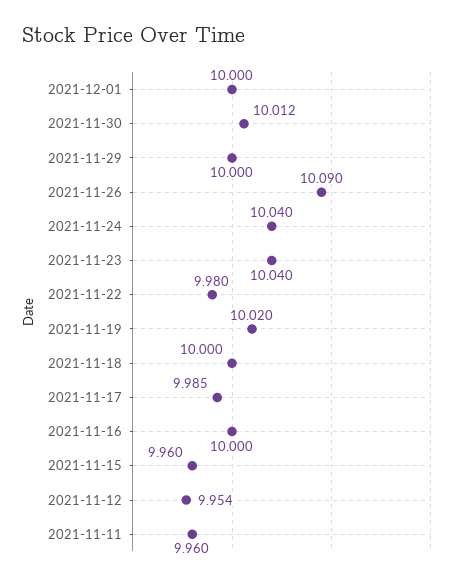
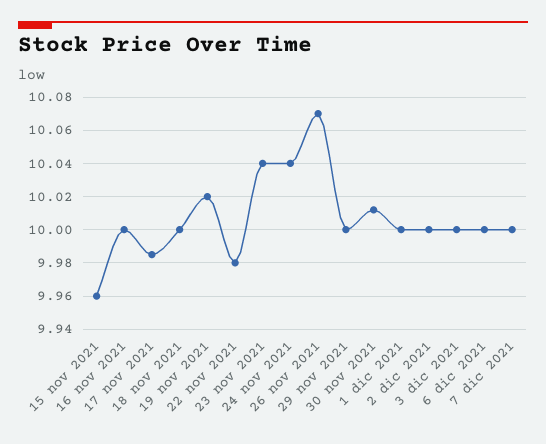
2021-11-26: 10.09 -> 10.07
2021-11-12: 9.954 -> none
2021-11-11: 9.96 -> none
2 dic 2021: none -> 10
3 dic 2021: none -> 10
6 dic 2021: none -> 10
7 dic 2021: none -> 10

